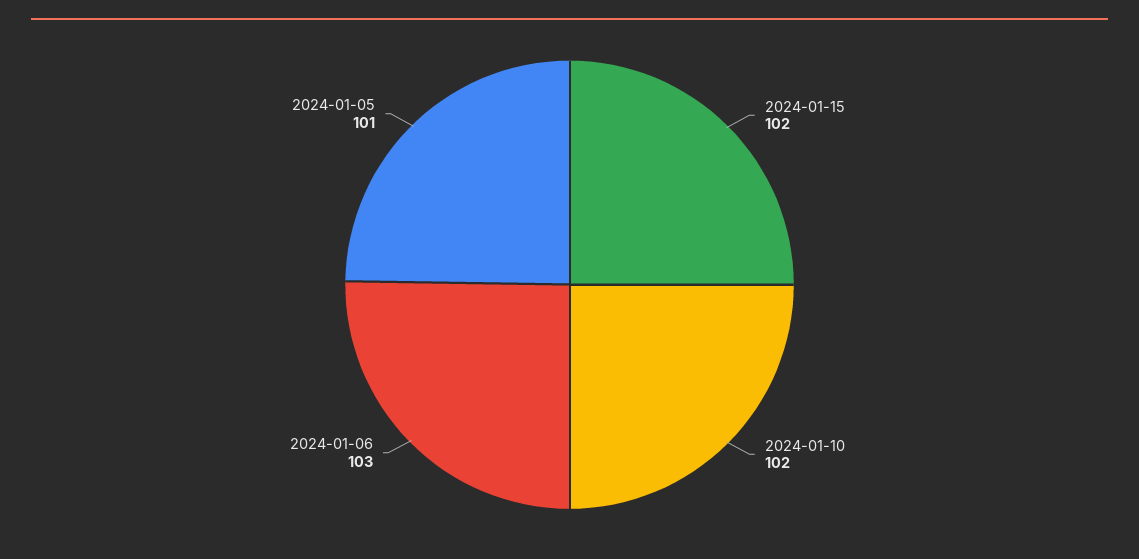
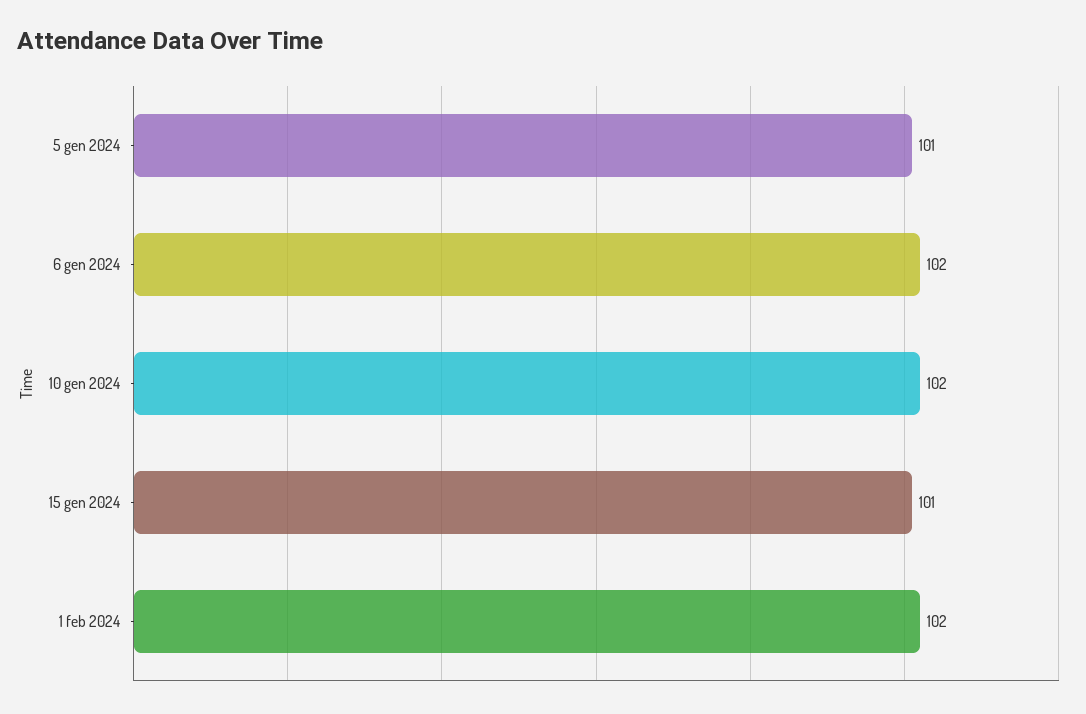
2024-01-15: 102 -> 101
2024-01-06: 103 -> 102
1 feb 2024: none -> 102

